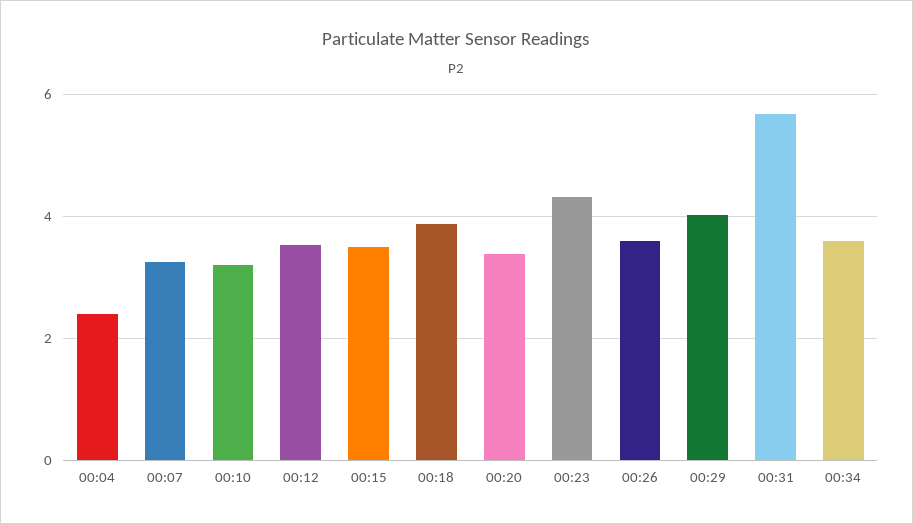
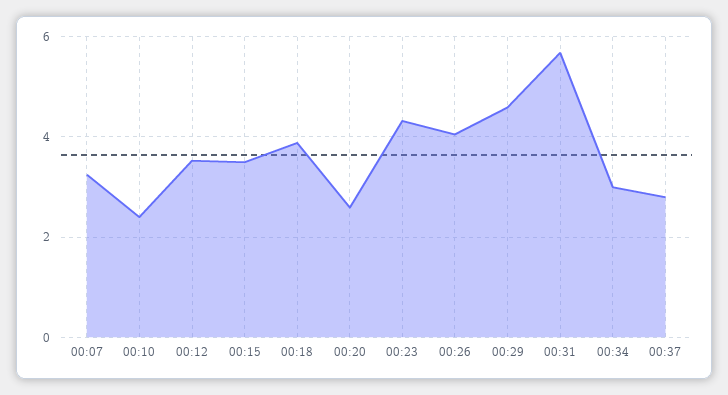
00:04: 2.4 -> none
00:10: 3.2 -> 2.4
00:20: 3.4 -> 2.6
00:26: 3.6 -> 4
00:29: 4 -> 4.6
00:34: 3.6 -> 3
00:37: none -> 2.8

